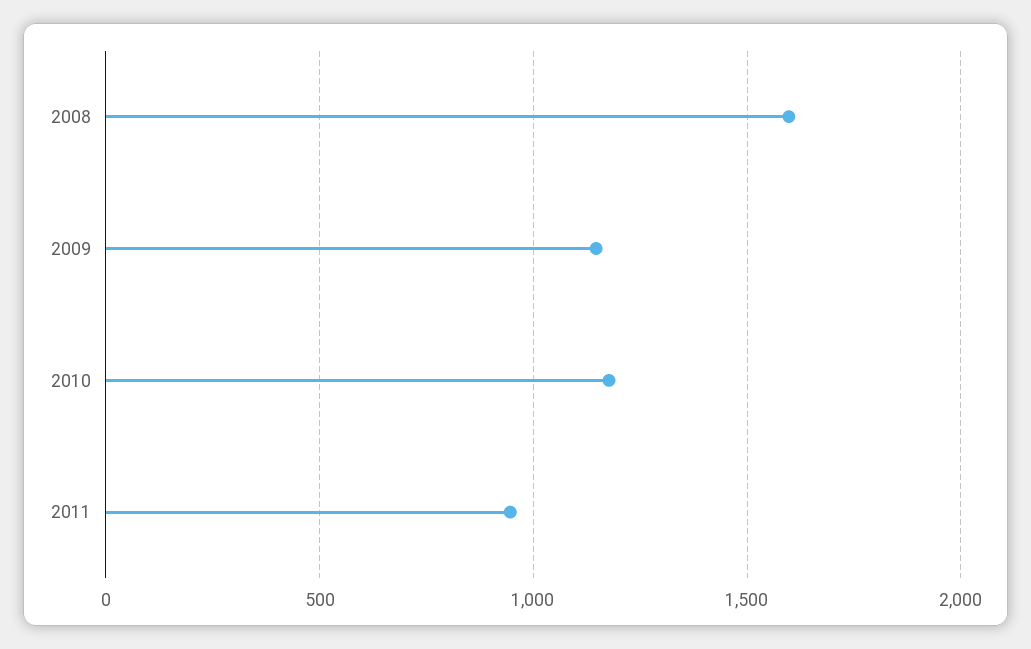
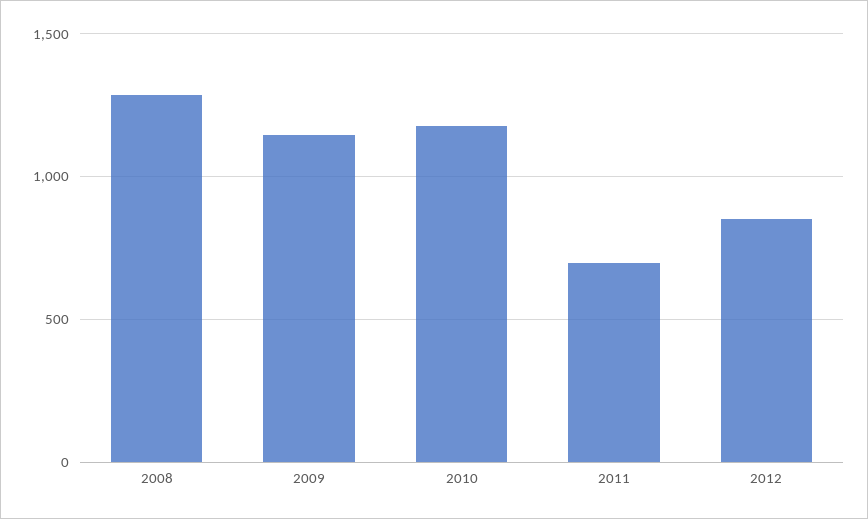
2008: 1600 -> 1300
2011: 950 -> 700
2012: none -> 850

